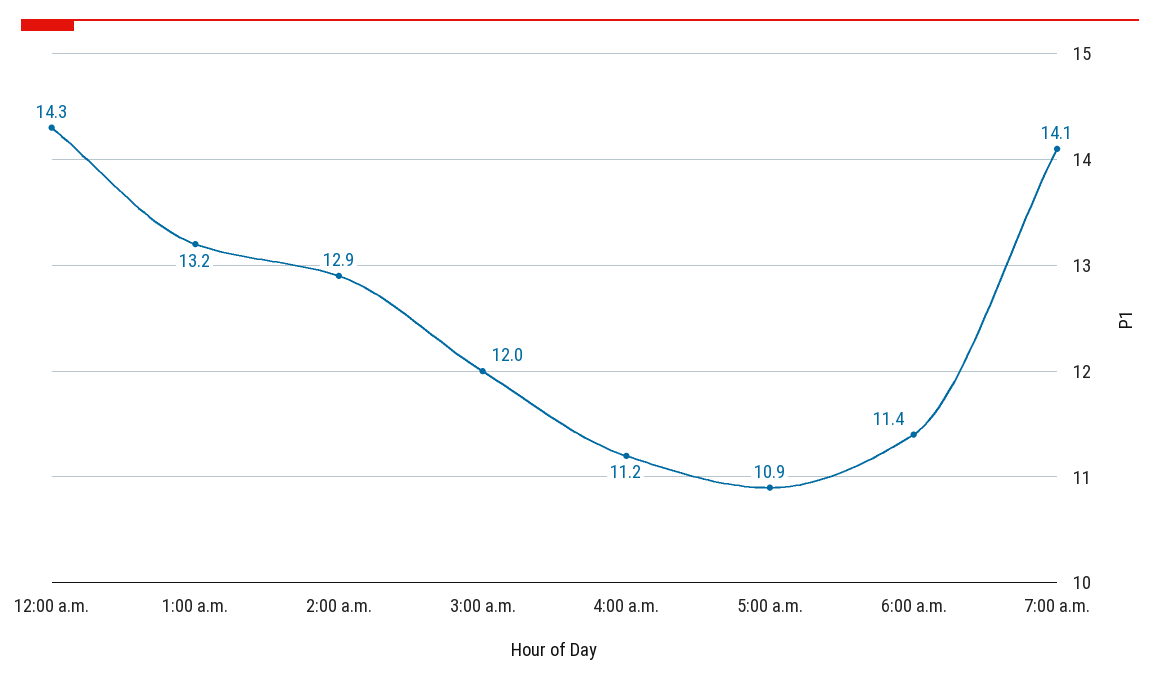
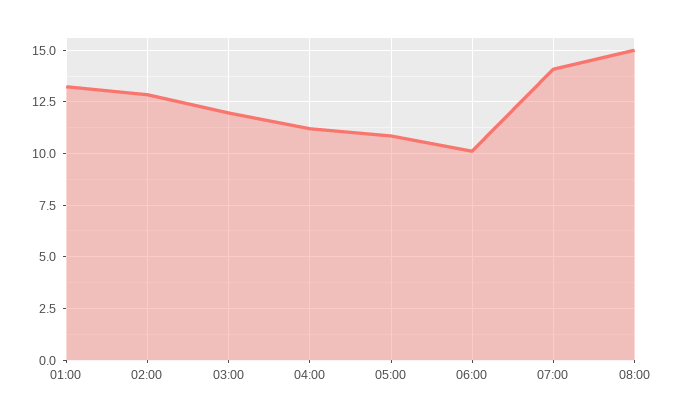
12:00 a.m.: 14.3 -> none
6:00 a.m.: 11.4 -> 10
08:00: none -> 15

